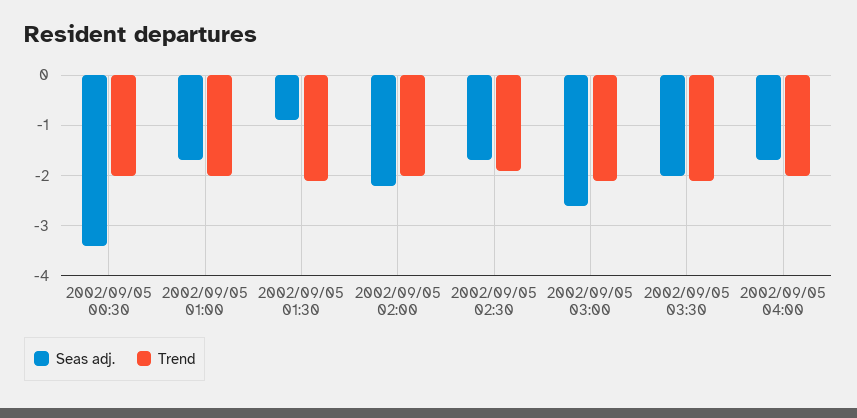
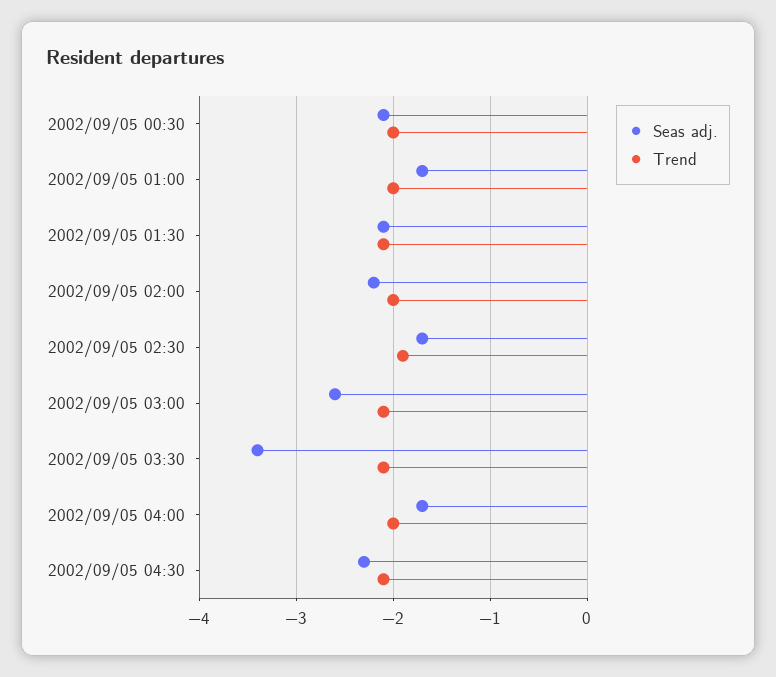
Seas adj., 2002/09/05 00:30: -3.5 -> -2.1
Seas adj., 2002/09/05 01:30: -1 -> -2.1
Seas adj., 2002/09/05 03:30: -2 -> -3.4
Seas adj., 2002/09/05 04:30: none -> -2.3
Trend, 2002/09/05 04:30: none -> -2.1

